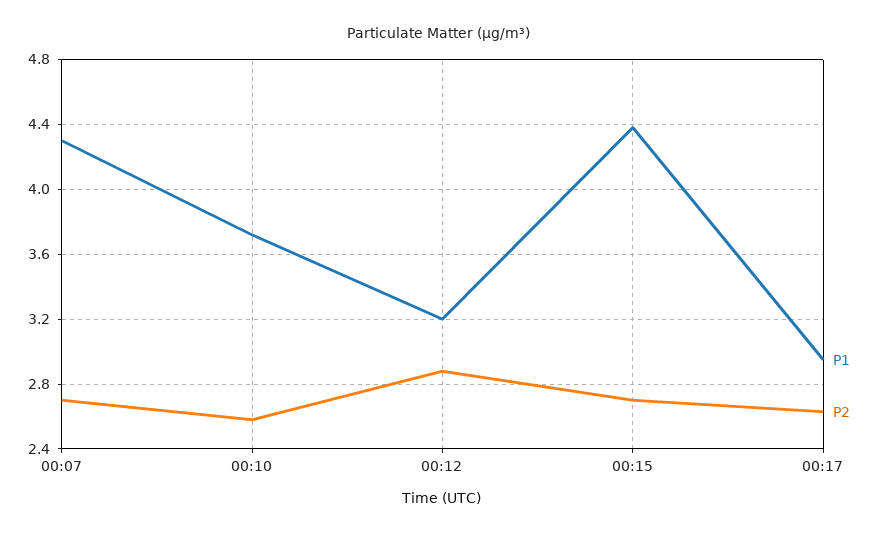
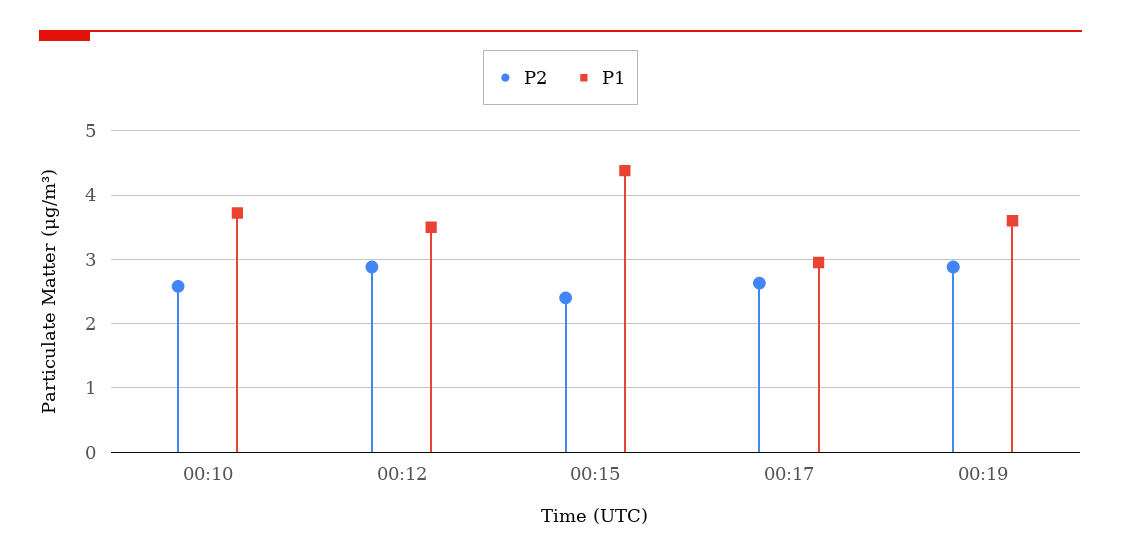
P1, 00:07: 4.3 -> none
P2, 00:07: 2.7 -> none
P1, 00:12: 3.2 -> 3.5
P2, 00:15: 2.7 -> 2.4
P2, 00:19: none -> 2.9
P1, 00:19: none -> 3.6

